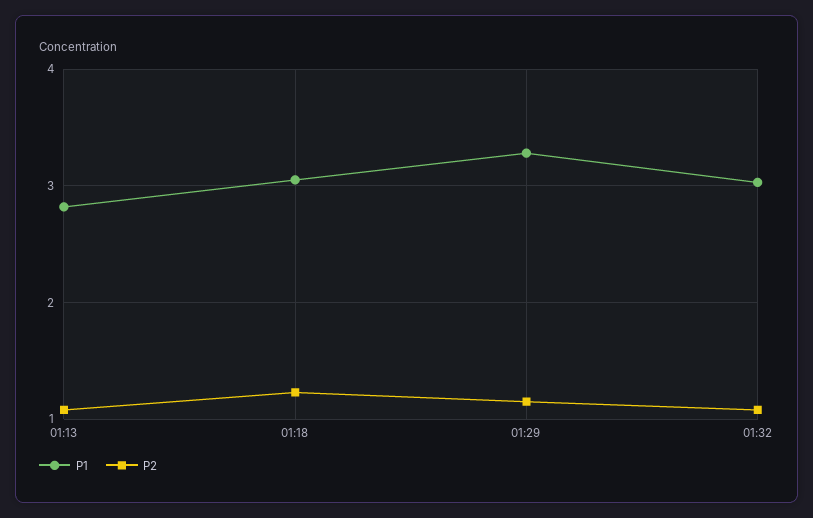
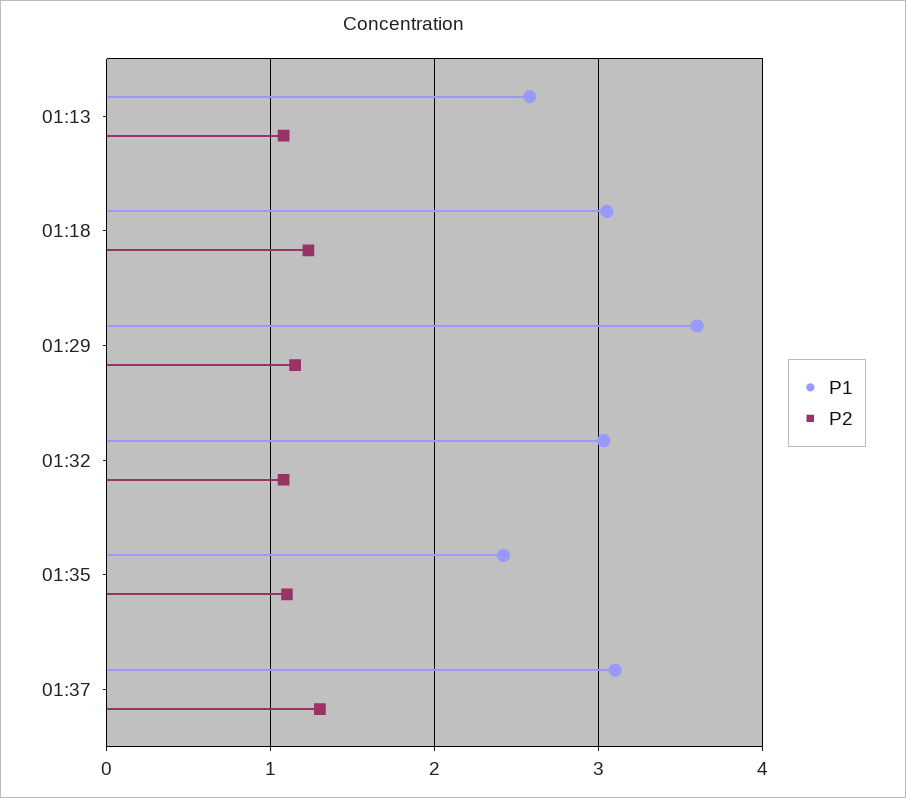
P1, 01:13: 2.8 -> 2.6
P1, 01:29: 3.3 -> 3.6
P1, 01:35: none -> 2.4
P2, 01:35: none -> 1.1
P1, 01:37: none -> 3.1
P2, 01:37: none -> 1.3

